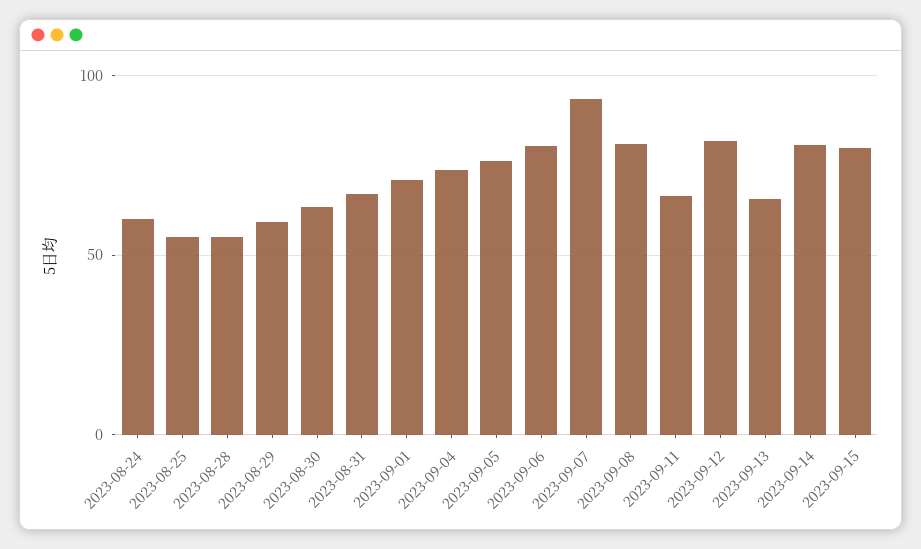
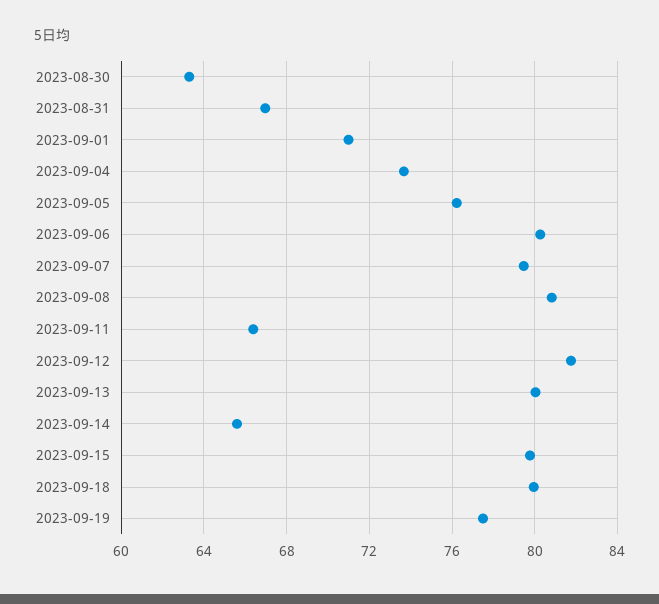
2023-08-24: 60 -> none
2023-08-25: 55 -> none
2023-08-28: 55 -> none
2023-08-29: 60 -> none
2023-09-07: 95 -> 79.5
2023-09-13: 65 -> 80
2023-09-14: 80 -> 65.5
2023-09-18: none -> 80
2023-09-19: none -> 77.5

